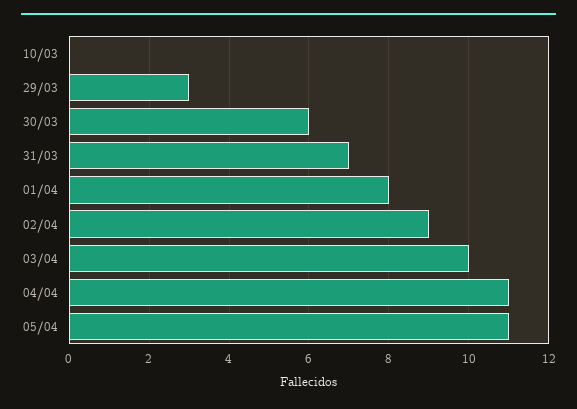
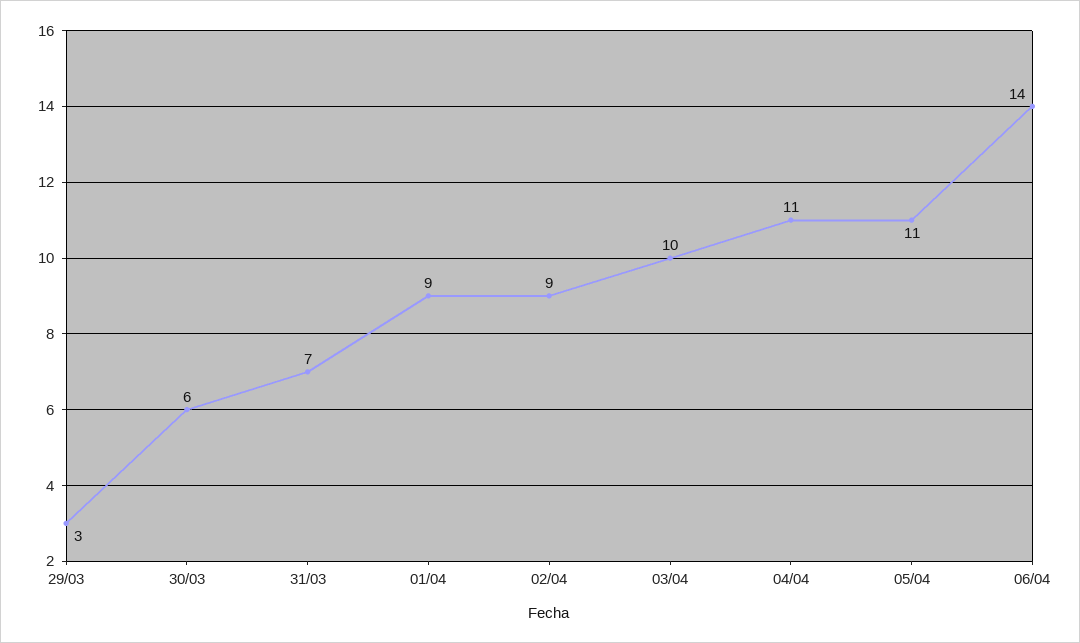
10/03: 0 -> none
01/04: 8 -> 9
06/04: none -> 14

